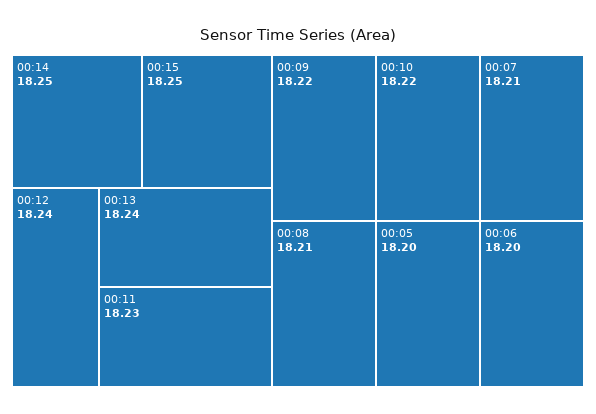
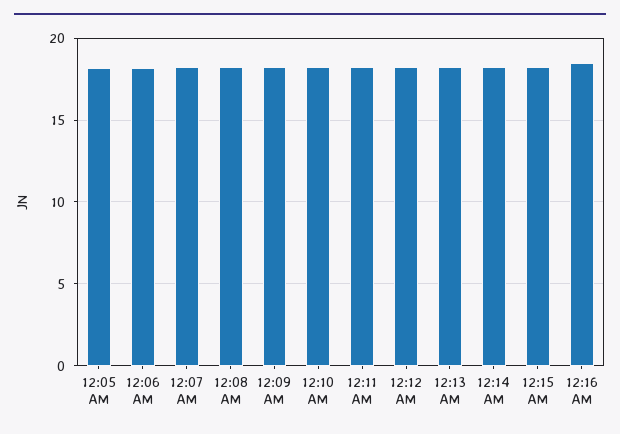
12:16 AM: none -> 18.5

